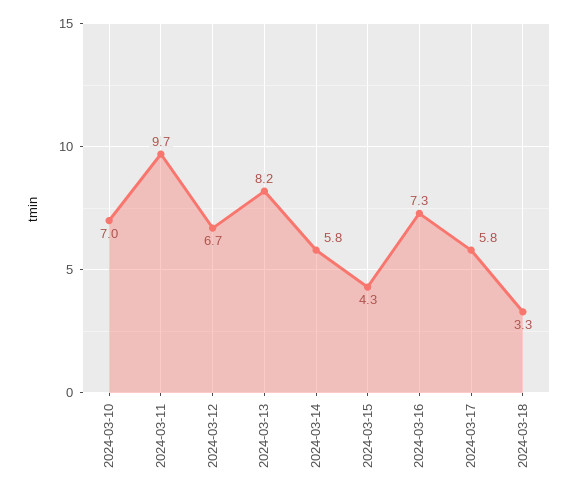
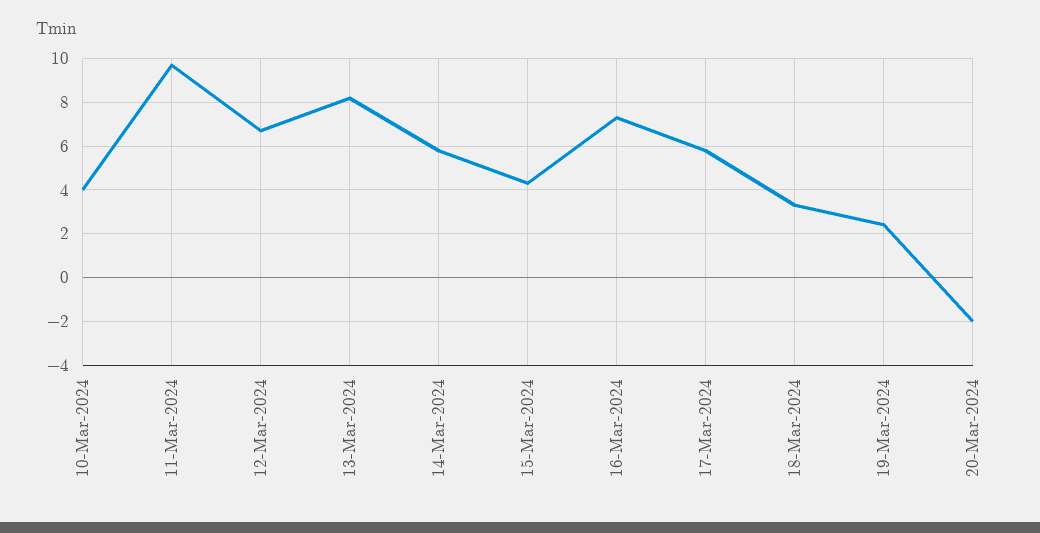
2024-03-10: 7 -> 4
19-Mar-2024: none -> 2.5
20-Mar-2024: none -> -2

